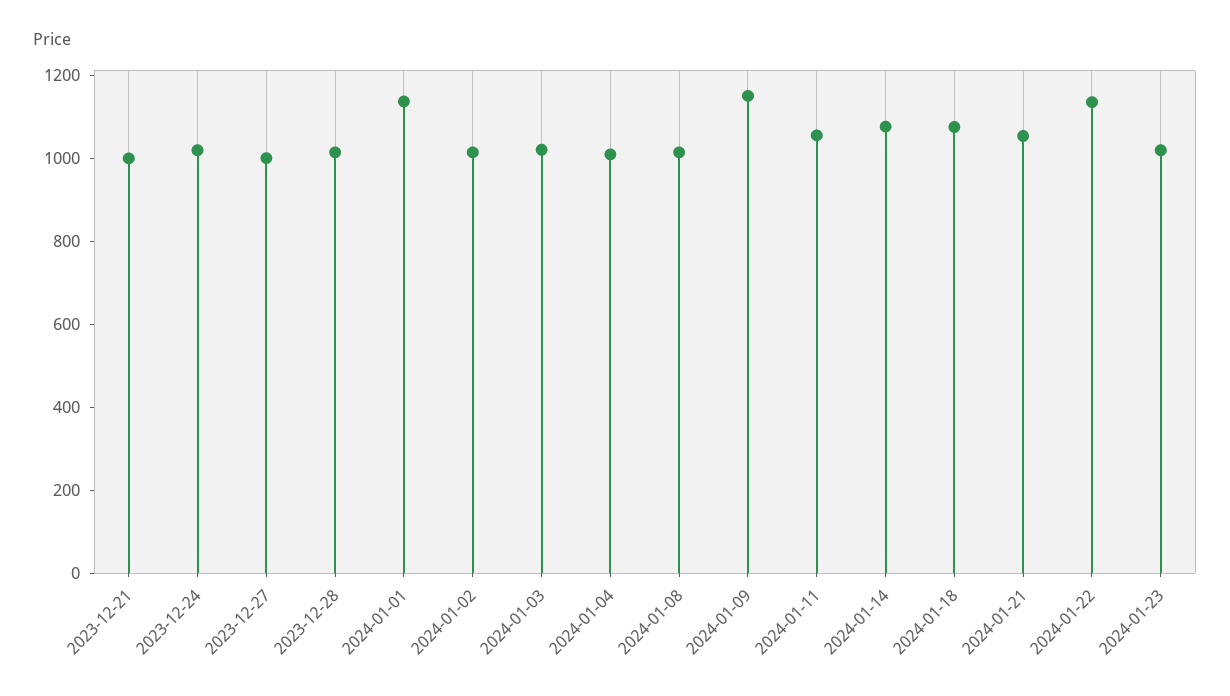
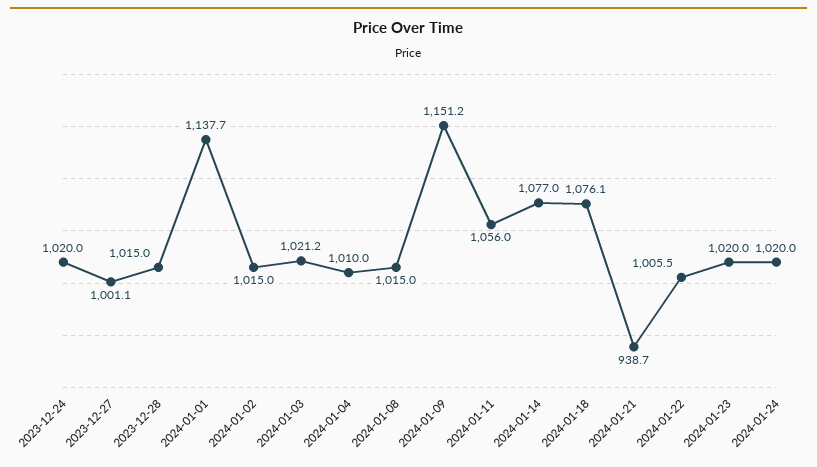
2023-12-21: 1000 -> none
2024-01-21: 1050 -> 938.7
2024-01-22: 1150 -> 1005.5
2024-01-24: none -> 1020

